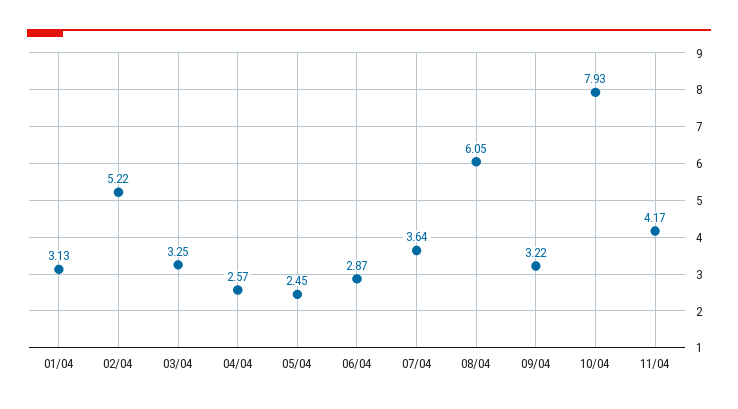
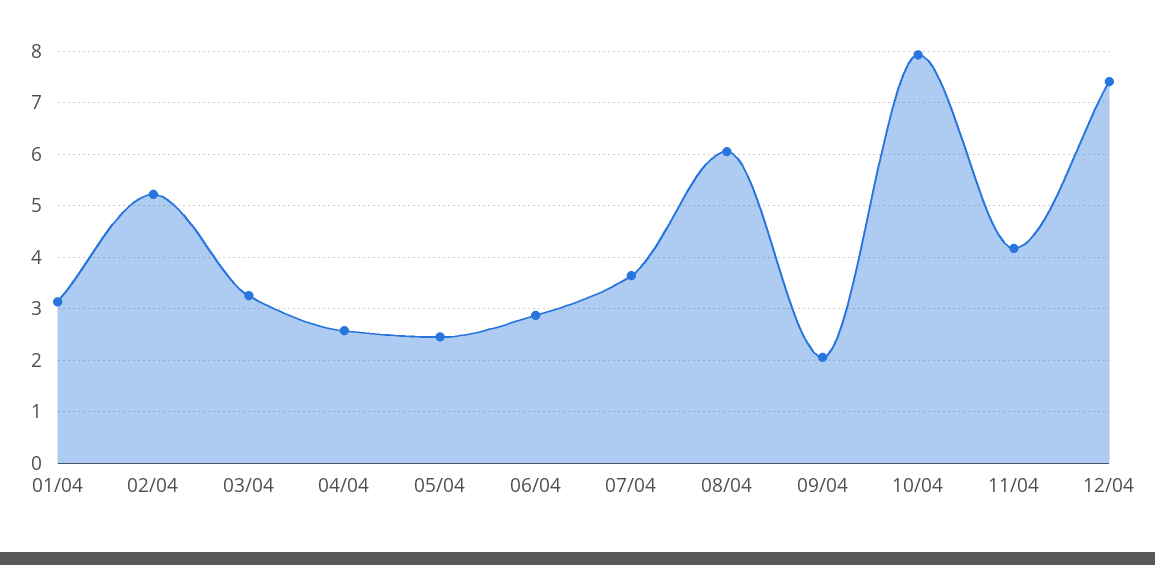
09/04: 3.22 -> 2
12/04: none -> 7.4

